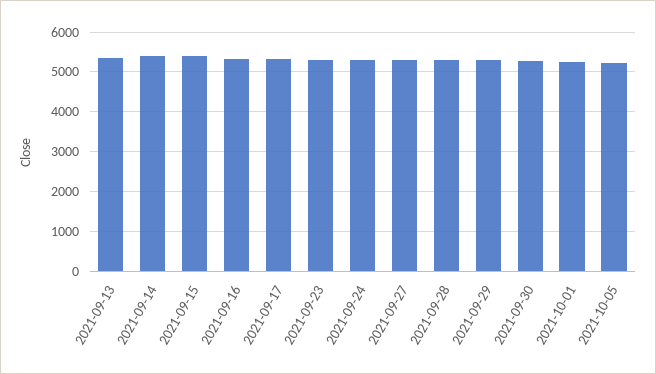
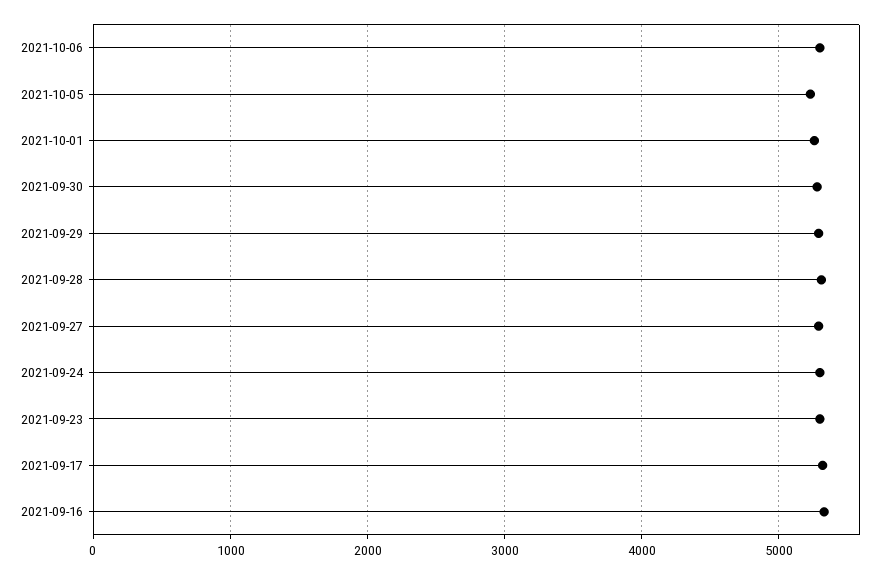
2021-09-13: 5400 -> none
2021-09-14: 5400 -> none
2021-09-15: 5400 -> none
2021-10-06: none -> 5300

